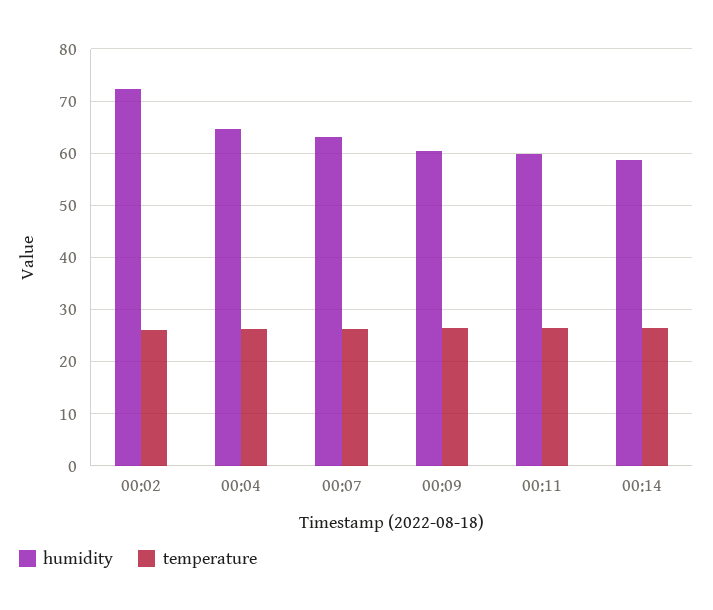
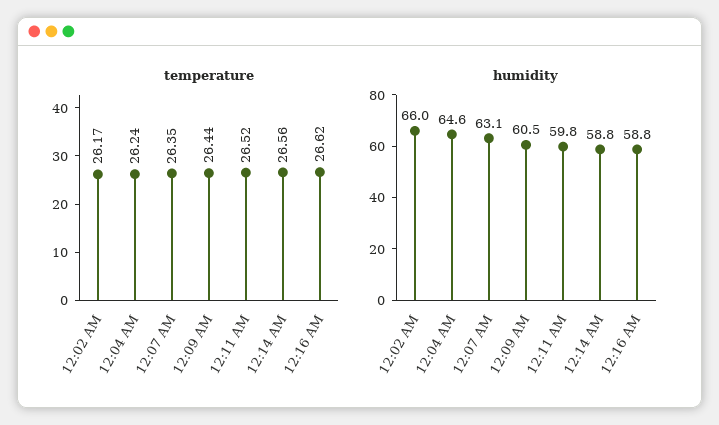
humidity, 00:02: 72 -> 66
temperature, 12:16 AM: none -> 26.62
humidity, 12:16 AM: none -> 58.8

